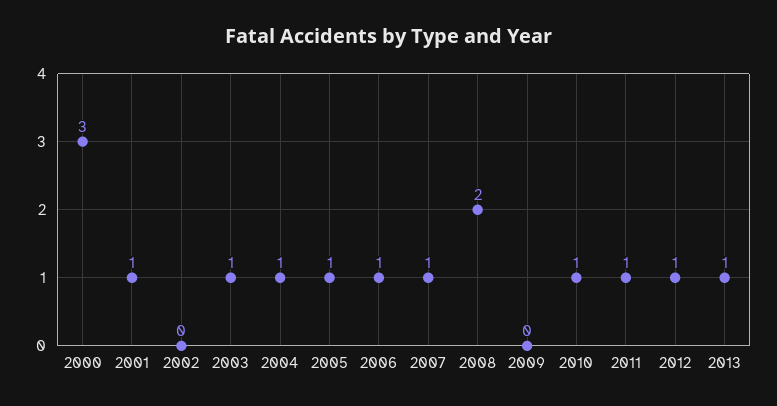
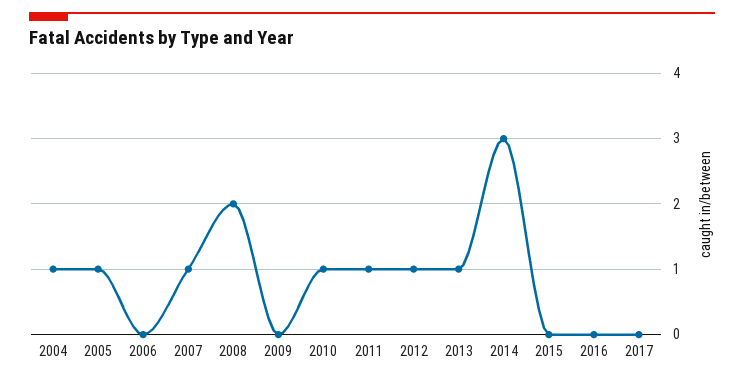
2000: 3 -> none
2001: 1 -> none
2002: 0 -> none
2003: 1 -> none
2006: 1 -> 0
2014: none -> 3
2015: none -> 0
2016: none -> 0
2017: none -> 0

